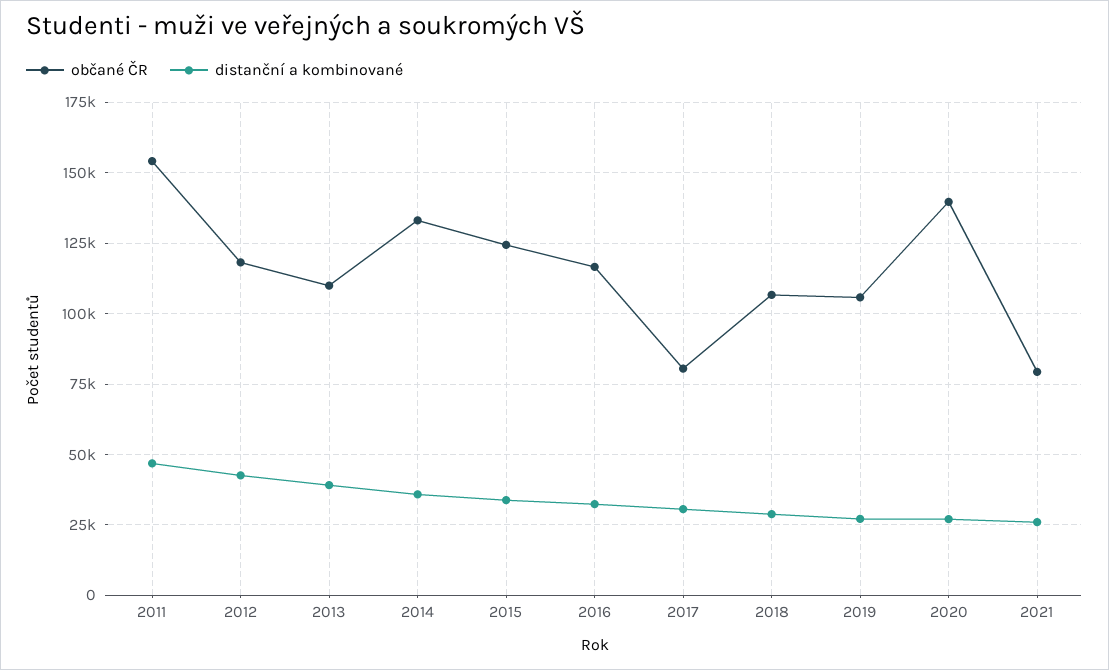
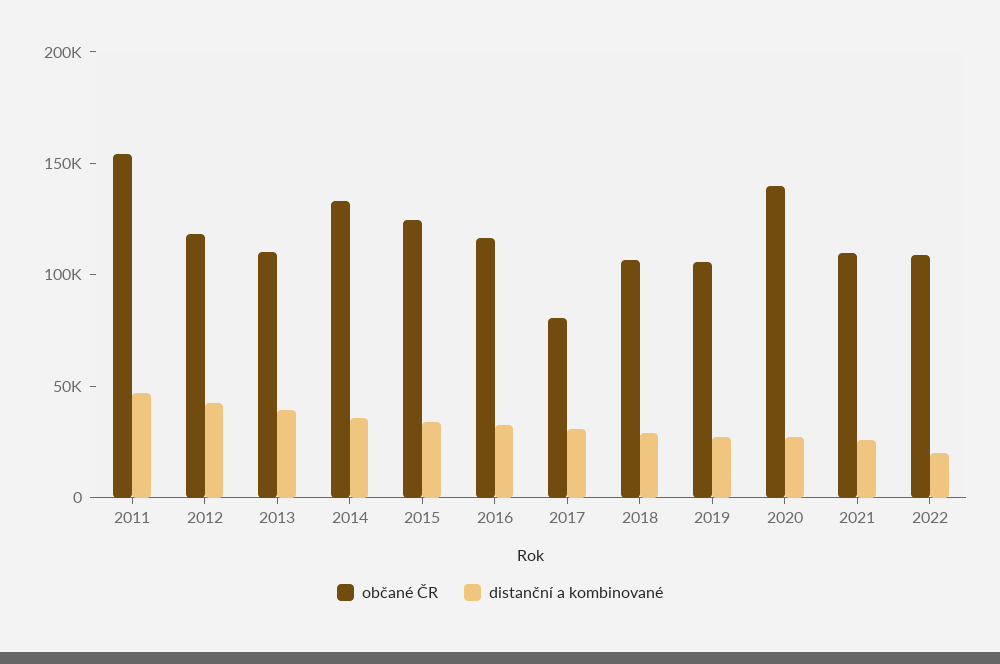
občané ČR, 2021: 80000 -> 110000
občané ČR, 2022: none -> 110000
distanční a kombinované, 2022: none -> 20000

